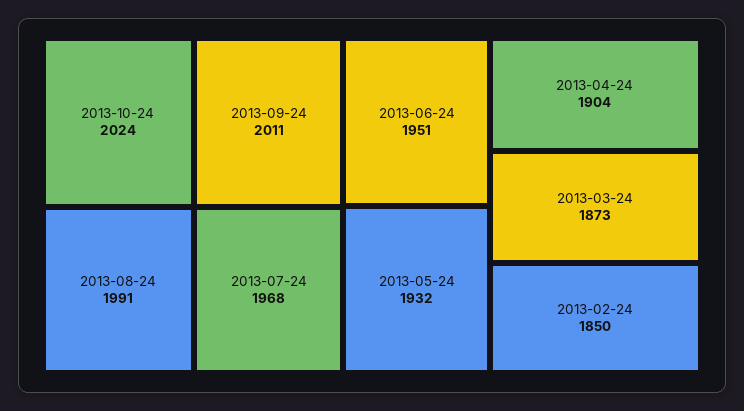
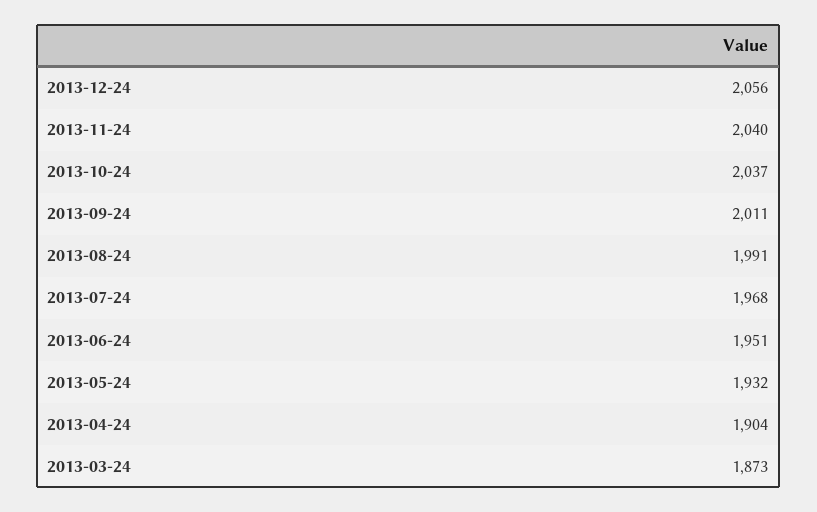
2013-10-24: 2024 -> 2037
2013-02-24: 1850 -> none
2013-12-24: none -> 2056
2013-11-24: none -> 2040

